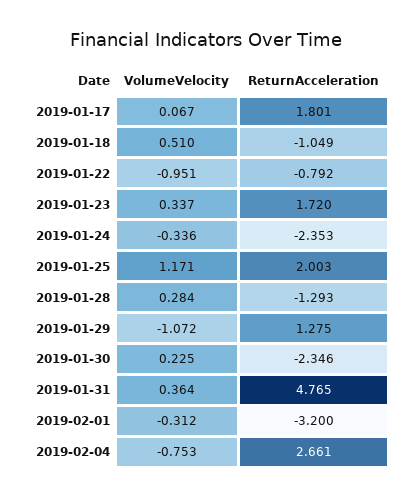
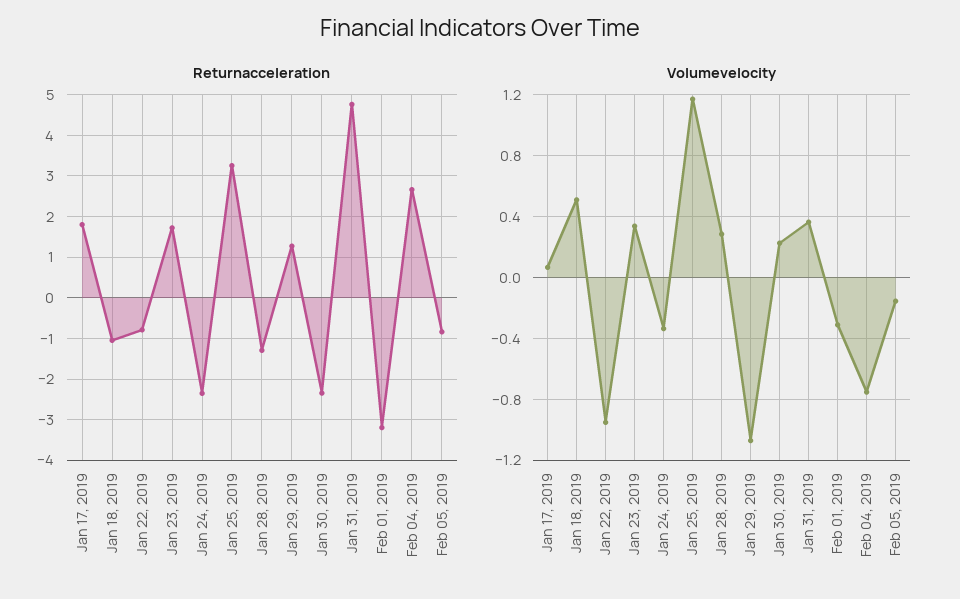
ReturnAcceleration, 2019-01-25: 2.003 -> 3.2
ReturnAcceleration, Feb 05, 2019: none -> -0.8
VolumeVelocity, Feb 05, 2019: none -> -0.15

